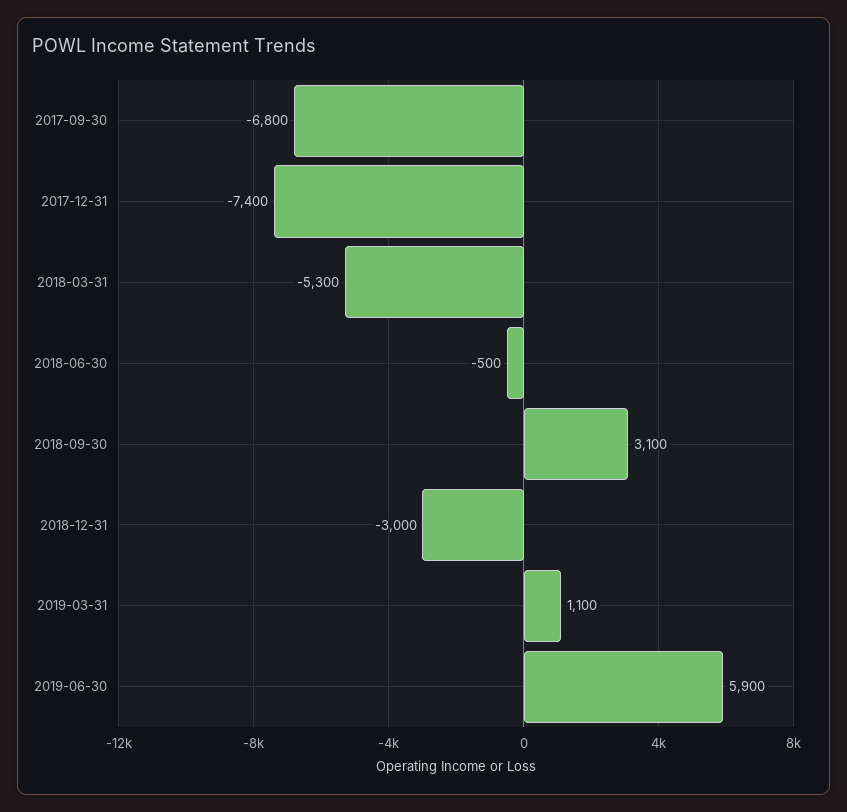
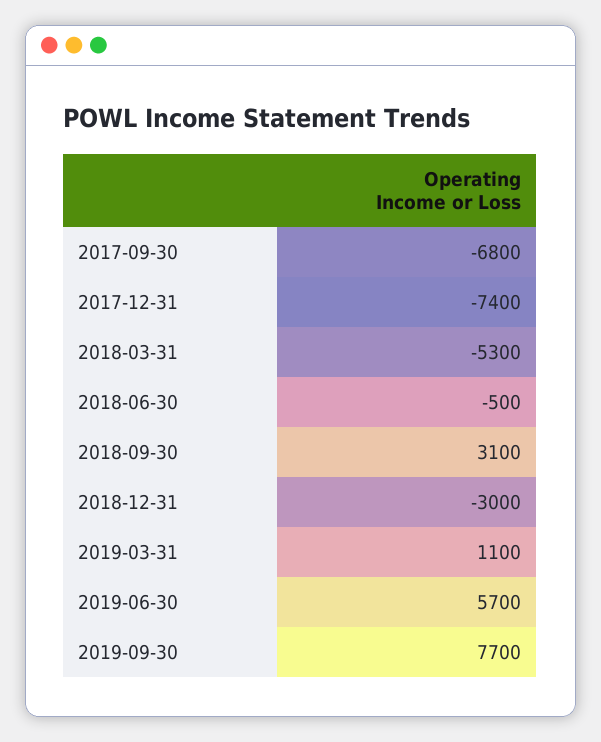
2019-06-30: 5900 -> 5700
2019-09-30: none -> 7700

